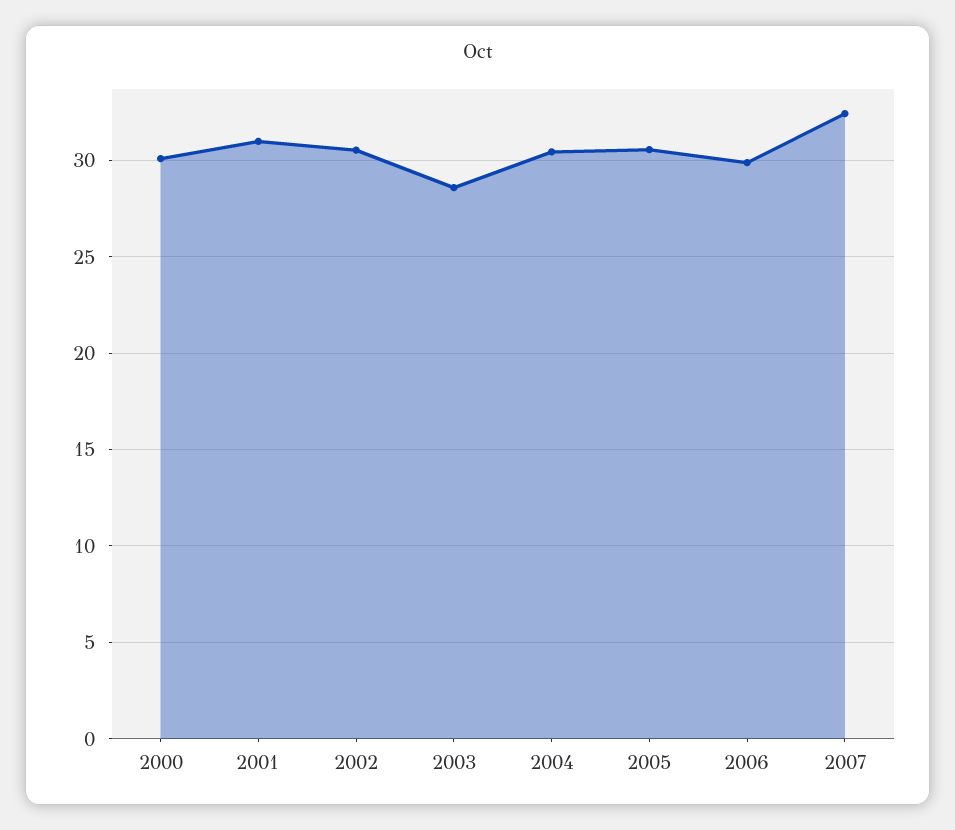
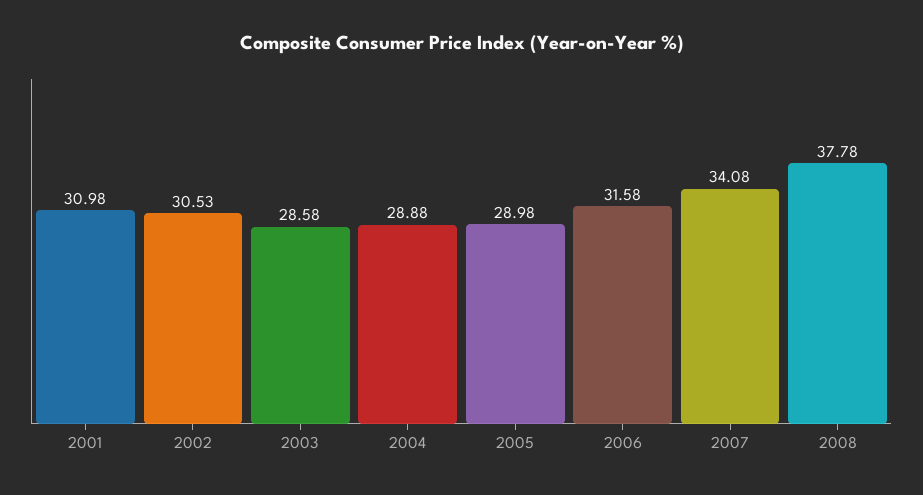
2000: 30 -> none
2004: 30.5 -> 28.88
2005: 30.5 -> 28.98
2006: 30 -> 31.58
2007: 32.5 -> 34.08
2008: none -> 37.78

